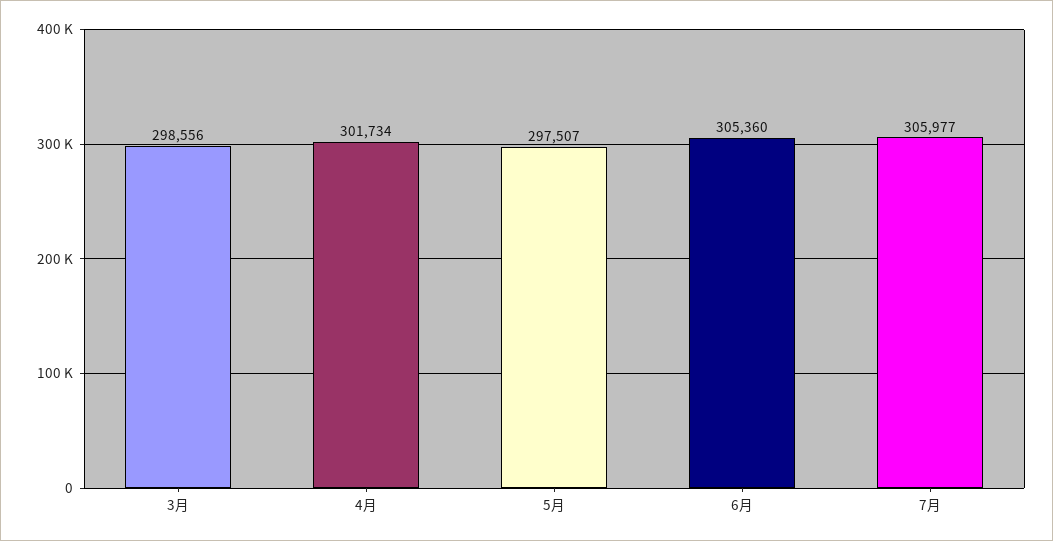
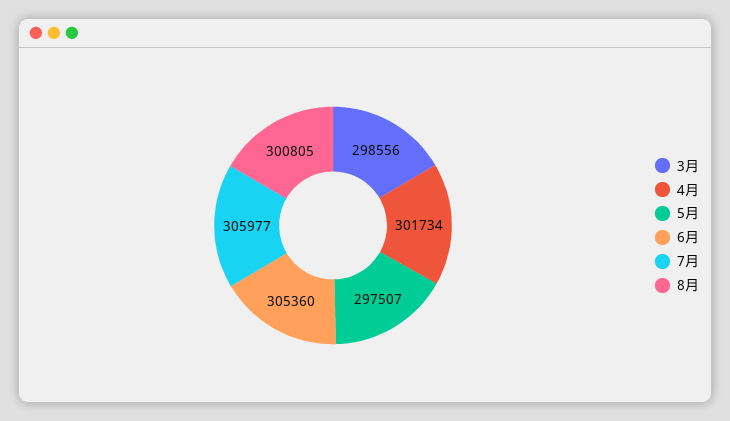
8月: none -> 300805

